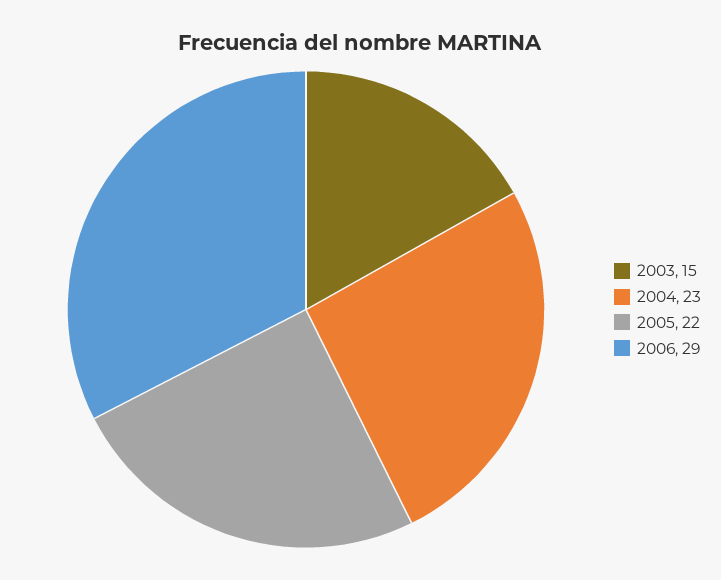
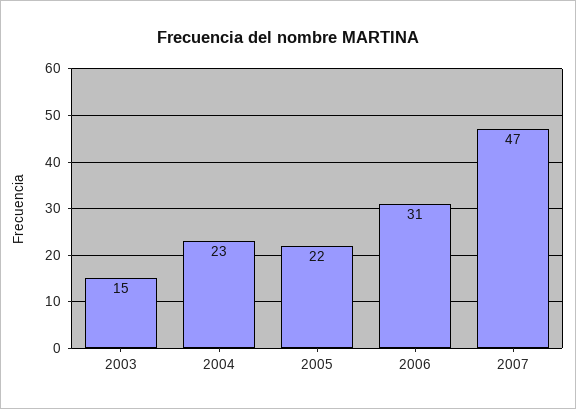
2006: 29 -> 31
2007: none -> 47

